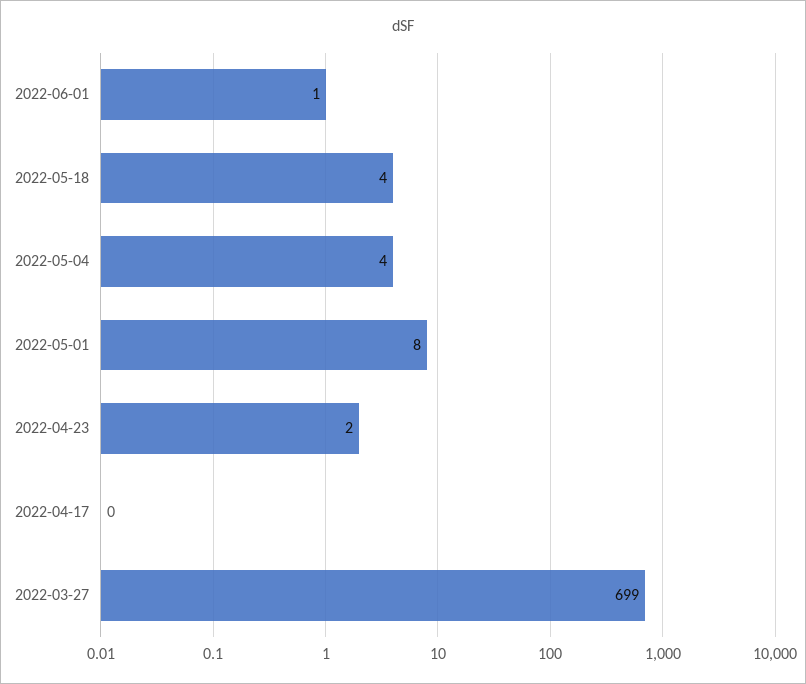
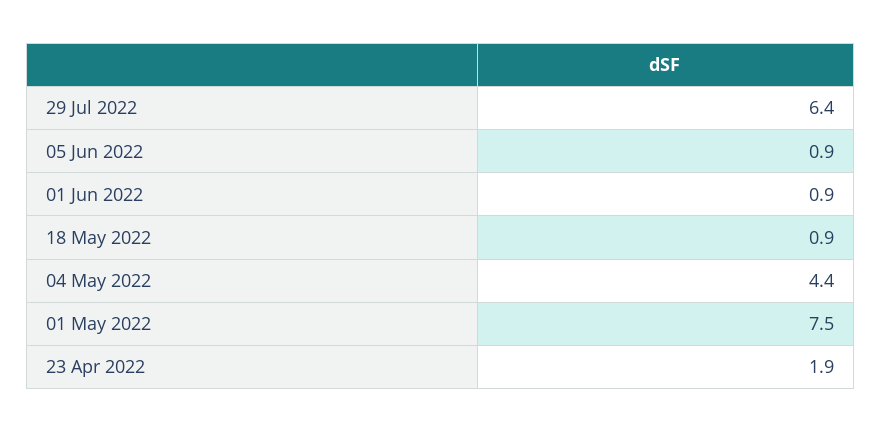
2022-05-18: 4 -> 0.9
2022-04-17: 0 -> none
2022-03-27: 699 -> none
29 Jul 2022: none -> 6.4
05 Jun 2022: none -> 0.9

